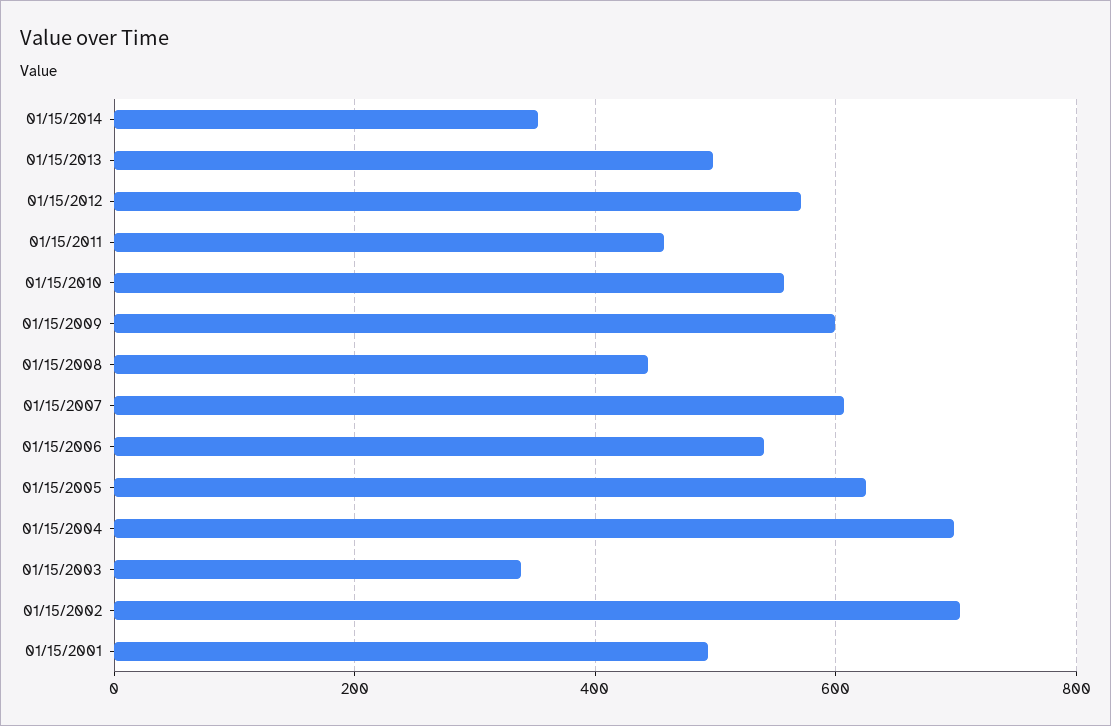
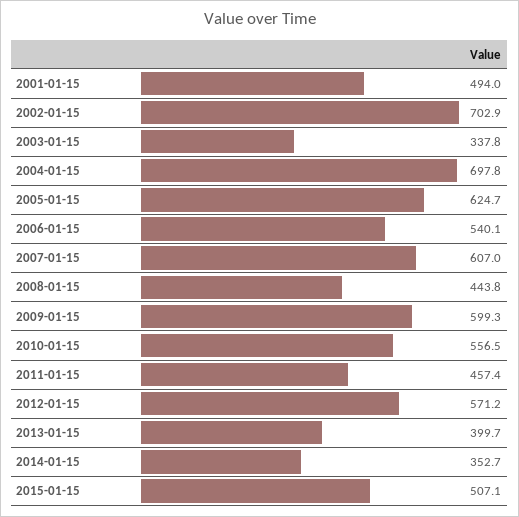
01/15/2013: 500 -> 399.7
2015-01-15: none -> 507.1

